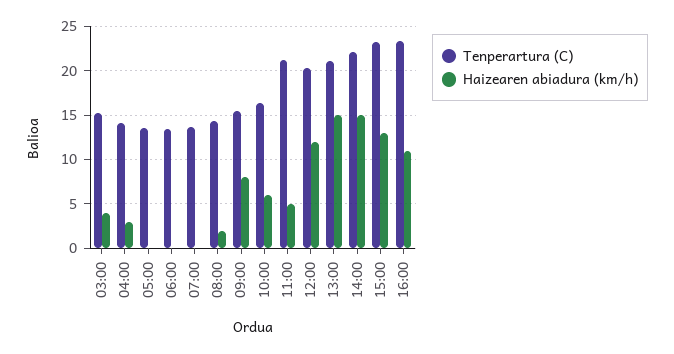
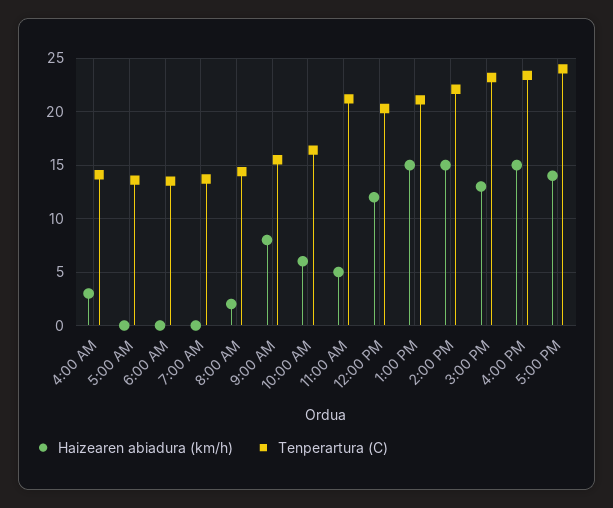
Tenperartura (C), 03:00: 15 -> none
Haizearen abiadura (km/h), 03:00: 4 -> none
Haizearen abiadura (km/h), 16:00: 11 -> 15
Haizearen abiadura (km/h), 5:00 PM: none -> 14
Tenperartura (C), 5:00 PM: none -> 24

